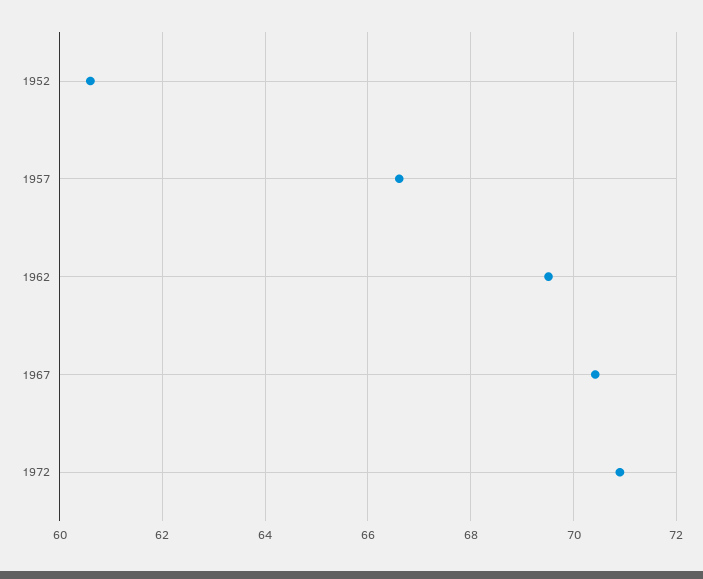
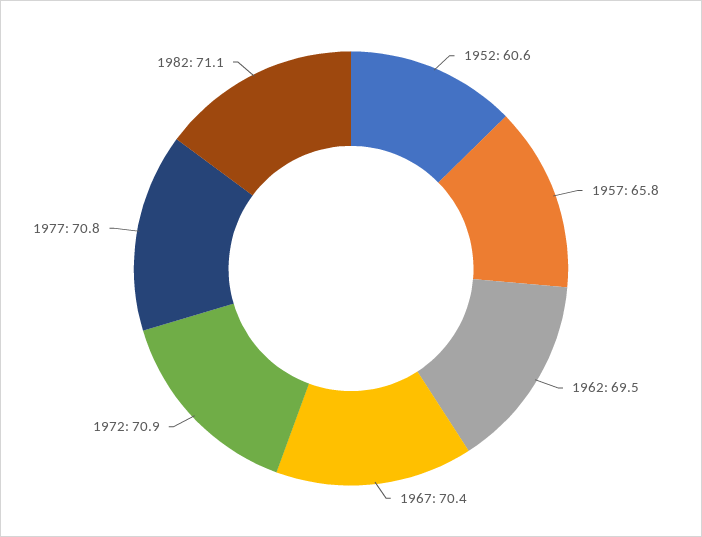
1957: 66.6 -> 65.8
1977: none -> 70.8
1982: none -> 71.1

